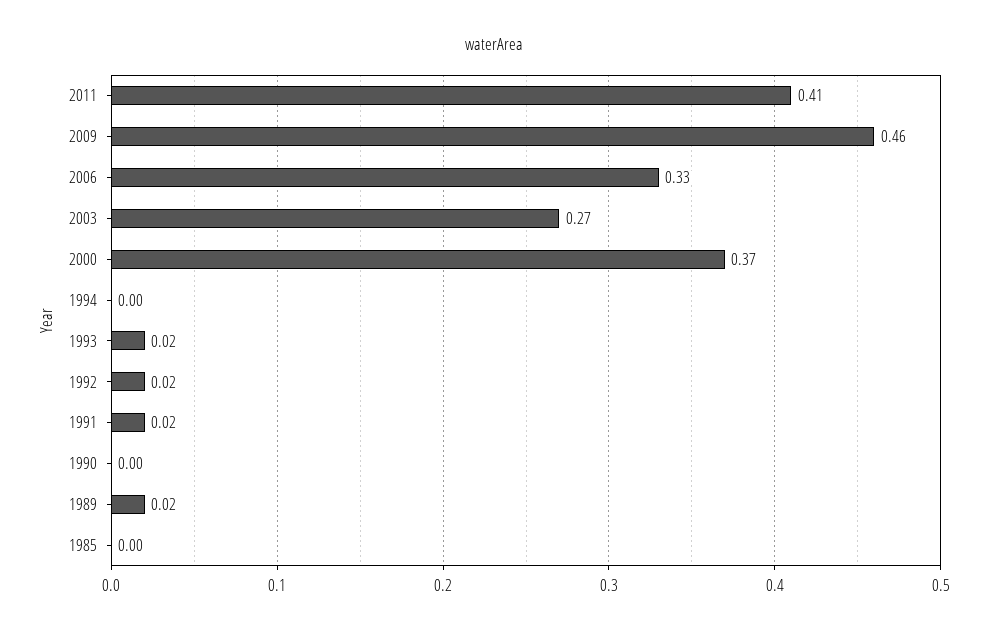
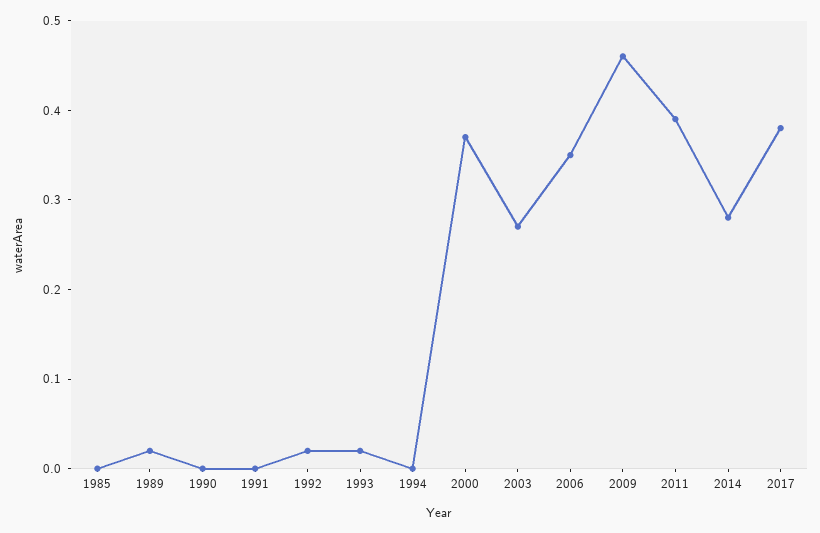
2011: 0.41 -> 0.39
2006: 0.33 -> 0.35
1991: 0.02 -> 0
2014: none -> 0.28
2017: none -> 0.38

